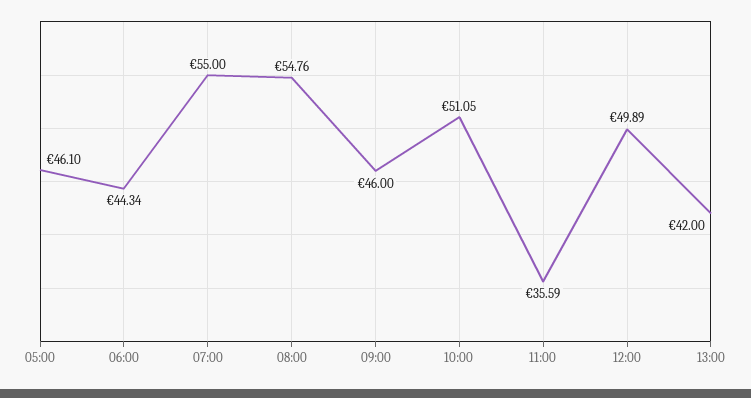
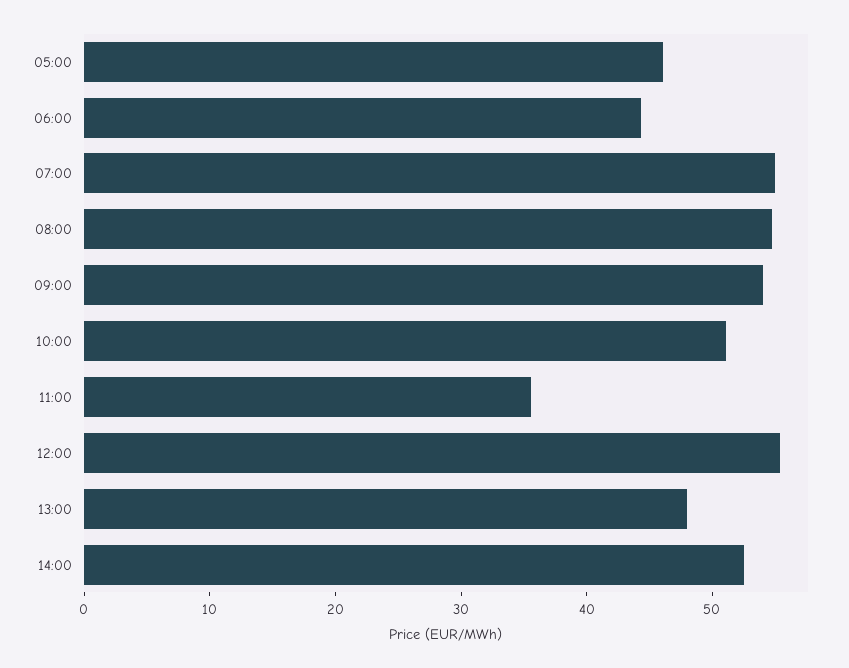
09:00: 46 -> 54
12:00: 49.89 -> 56
13:00: 42 -> 48
14:00: none -> 52

